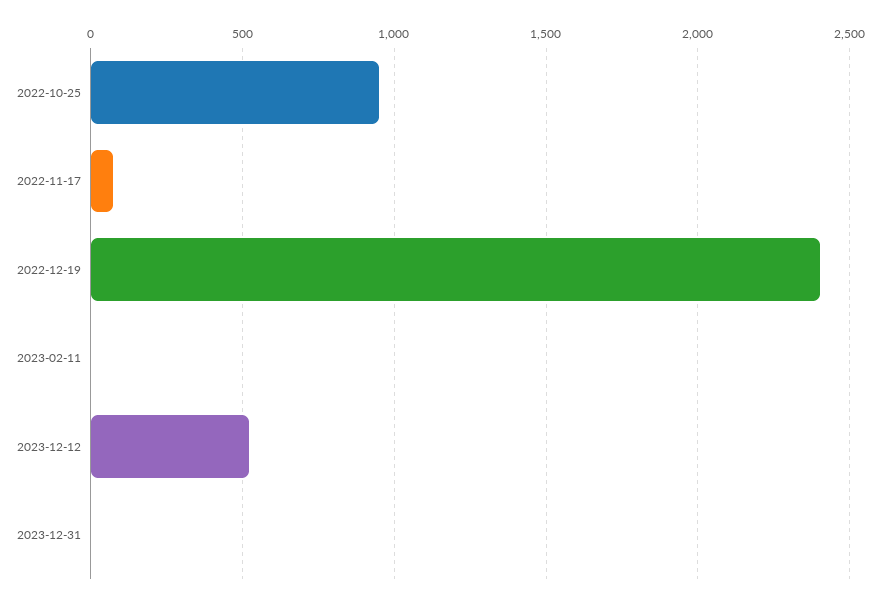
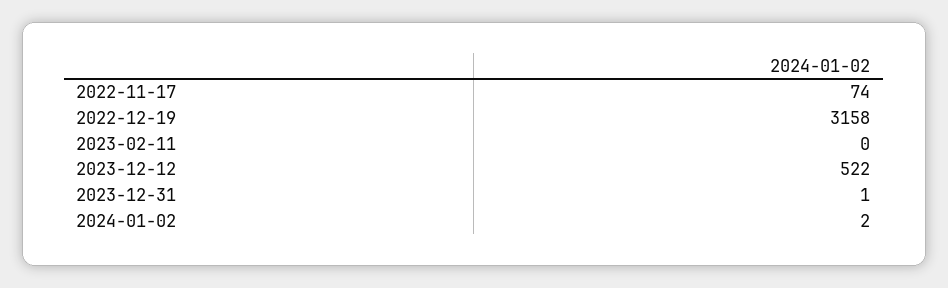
2022-10-25: 950 -> none
2022-12-19: 2400 -> 3158
2024-01-02: none -> 2

